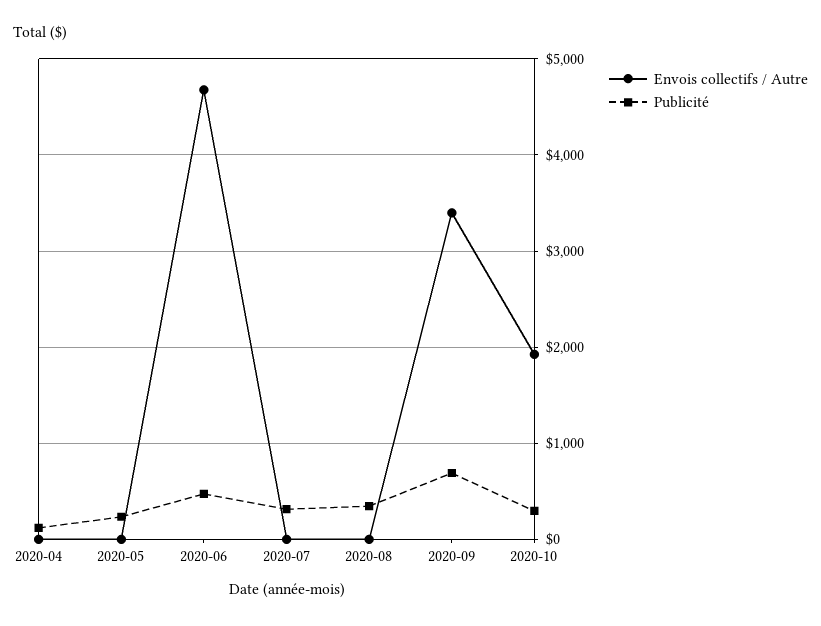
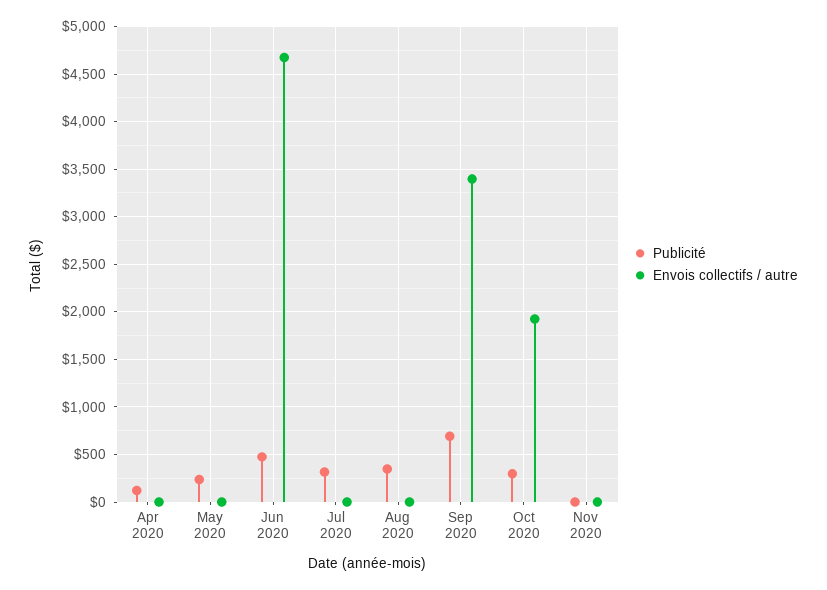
Publicité, Nov 2020: none -> 0
Envois collectifs / Autre, Nov 2020: none -> 0

